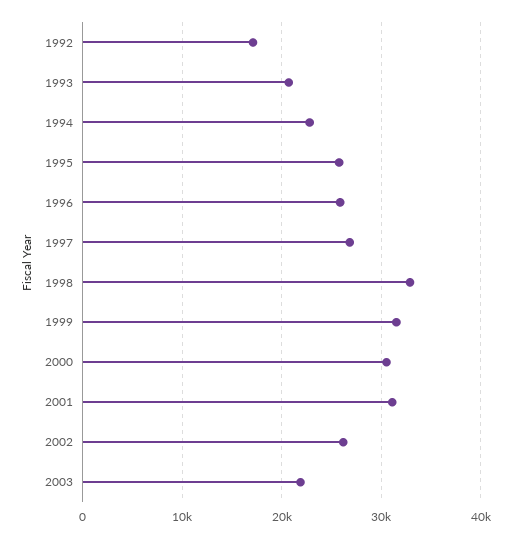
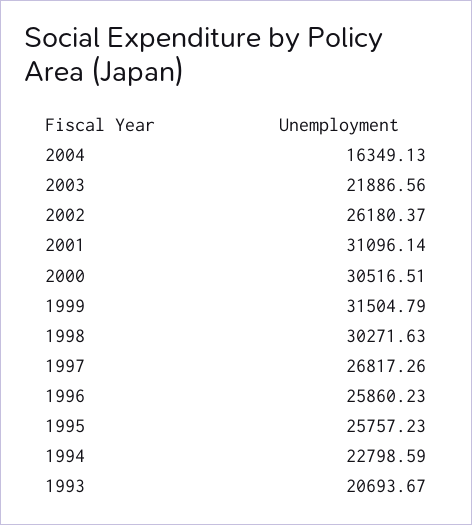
1992: 17000 -> none
1998: 33000 -> 30271.63
2004: none -> 16349.13

